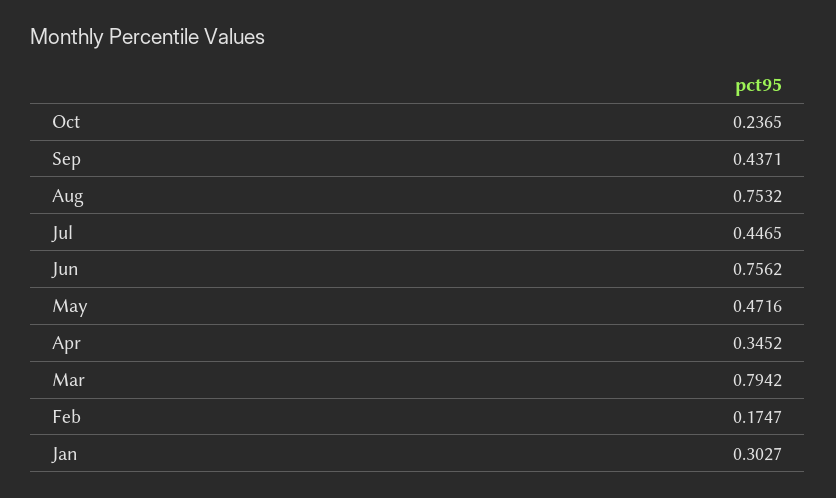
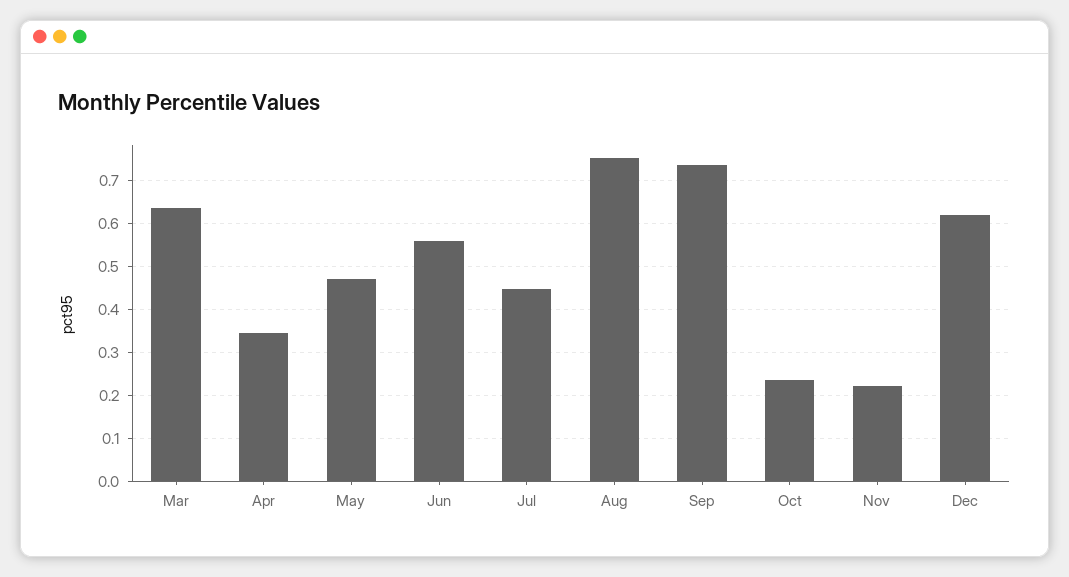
Sep: 0.4371 -> 0.74
Jun: 0.7562 -> 0.56
Mar: 0.7942 -> 0.64
Feb: 0.1747 -> none
Jan: 0.3027 -> none
Nov: none -> 0.22
Dec: none -> 0.62

